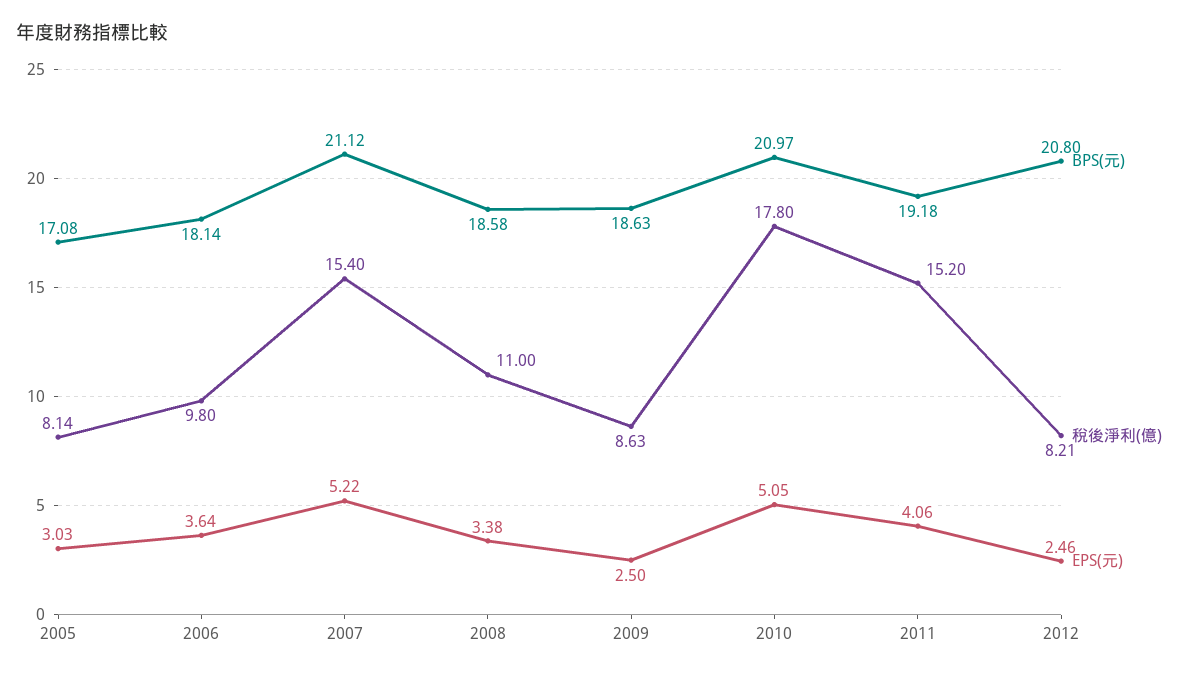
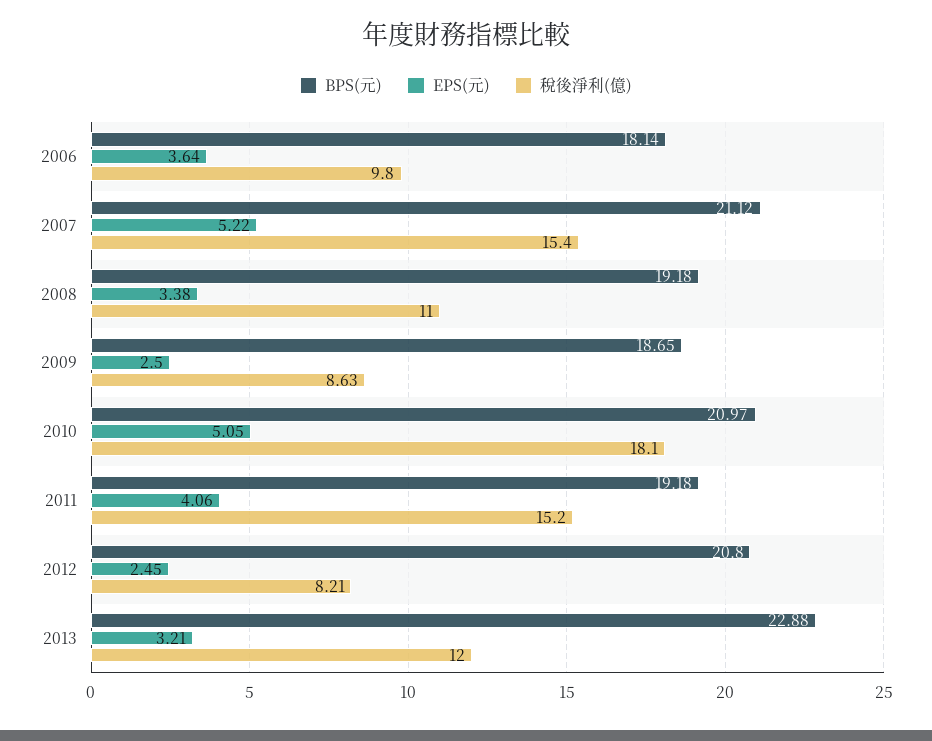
BPS(元), 2005: 17.08 -> none
稅後淨利(億), 2005: 8.14 -> none
EPS(元), 2005: 3.03 -> none
BPS(元), 2008: 18.58 -> 19.18
BPS(元), 2009: 18.63 -> 18.65
稅後淨利(億), 2010: 17.8 -> 18.1
EPS(元), 2012: 2.46 -> 2.45
BPS(元), 2013: none -> 22.88
EPS(元), 2013: none -> 3.21
稅後淨利(億), 2013: none -> 12

